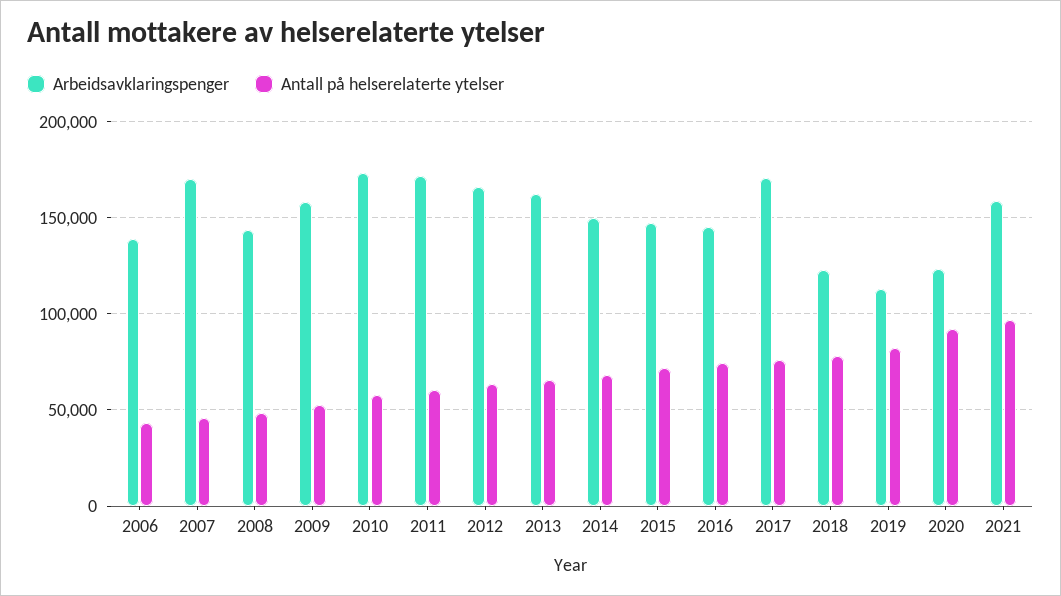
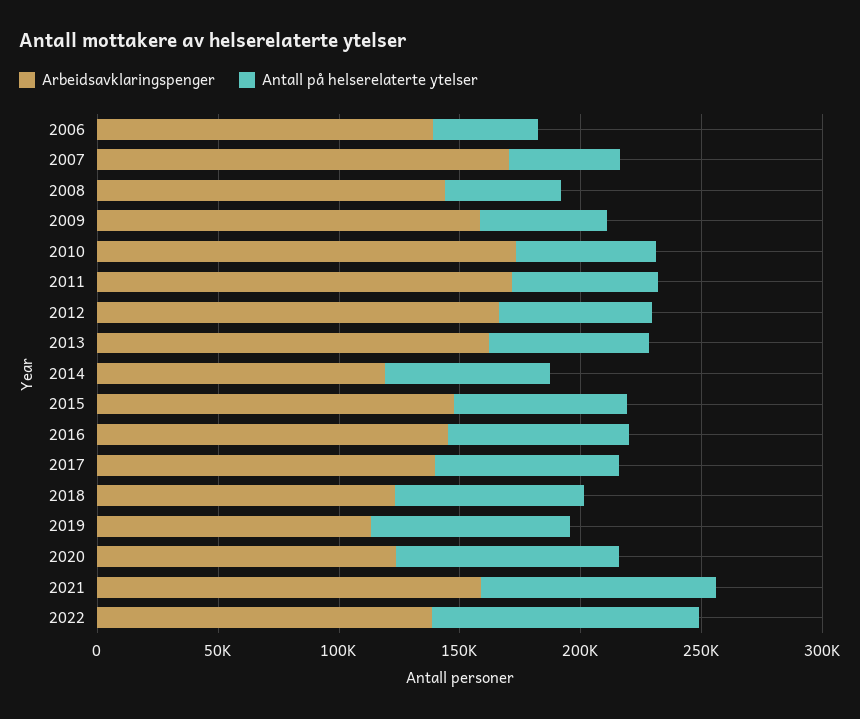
Arbeidsavklaringspenger, 2014: 150000 -> 120000
Arbeidsavklaringspenger, 2017: 170000 -> 140000
Arbeidsavklaringspenger, 2022: none -> 140000
Antall på helserelaterte ytelser, 2022: none -> 110000

